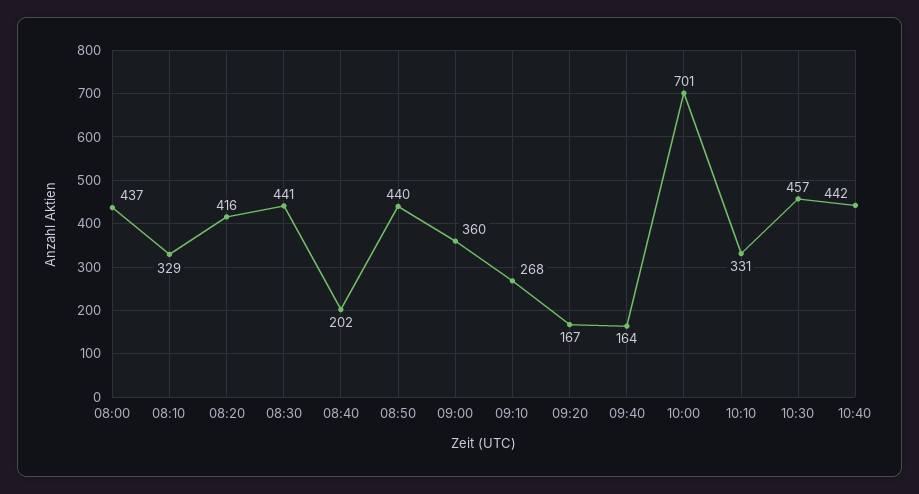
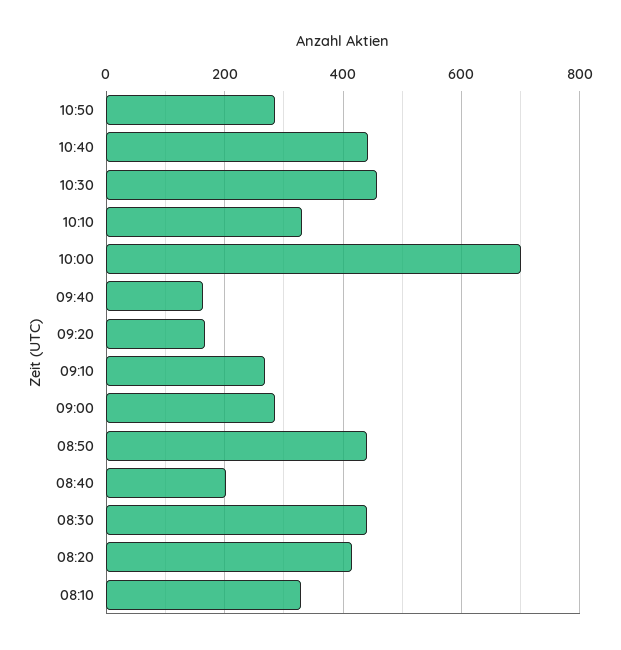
08:00: 437 -> none
09:00: 360 -> 280
10:50: none -> 280

